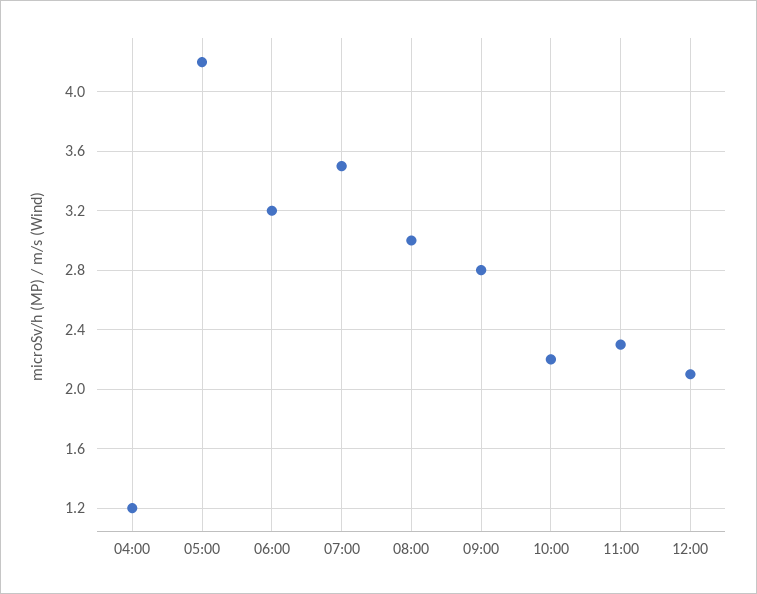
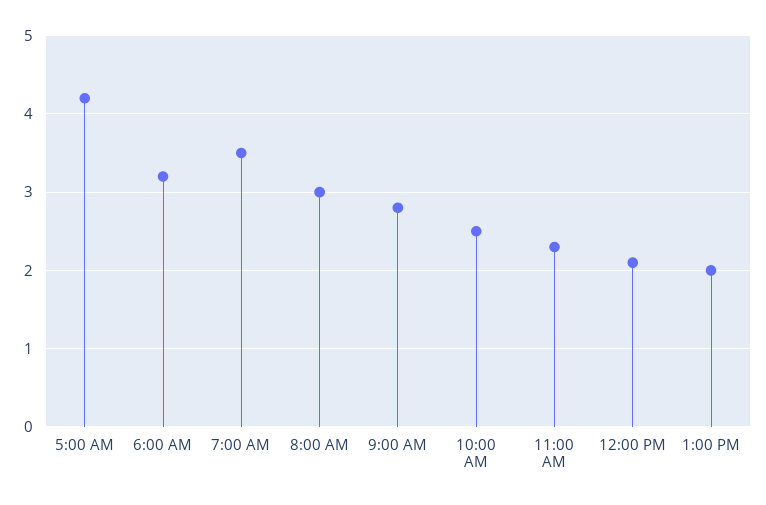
04:00: 1.2 -> none
10:00: 2.2 -> 2.5
1:00 PM: none -> 2

